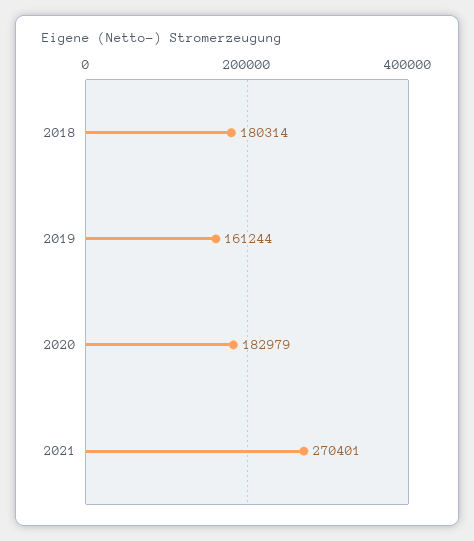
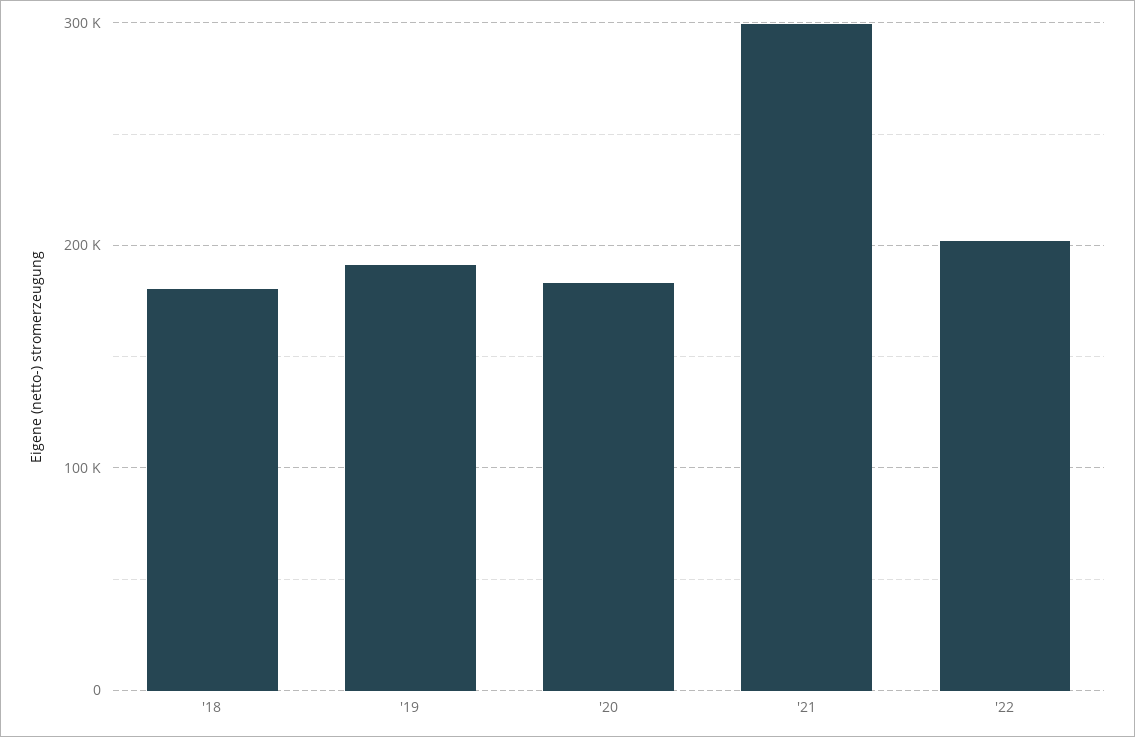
2019: 161244 -> 190000
2021: 270401 -> 300000
'22: none -> 200000

